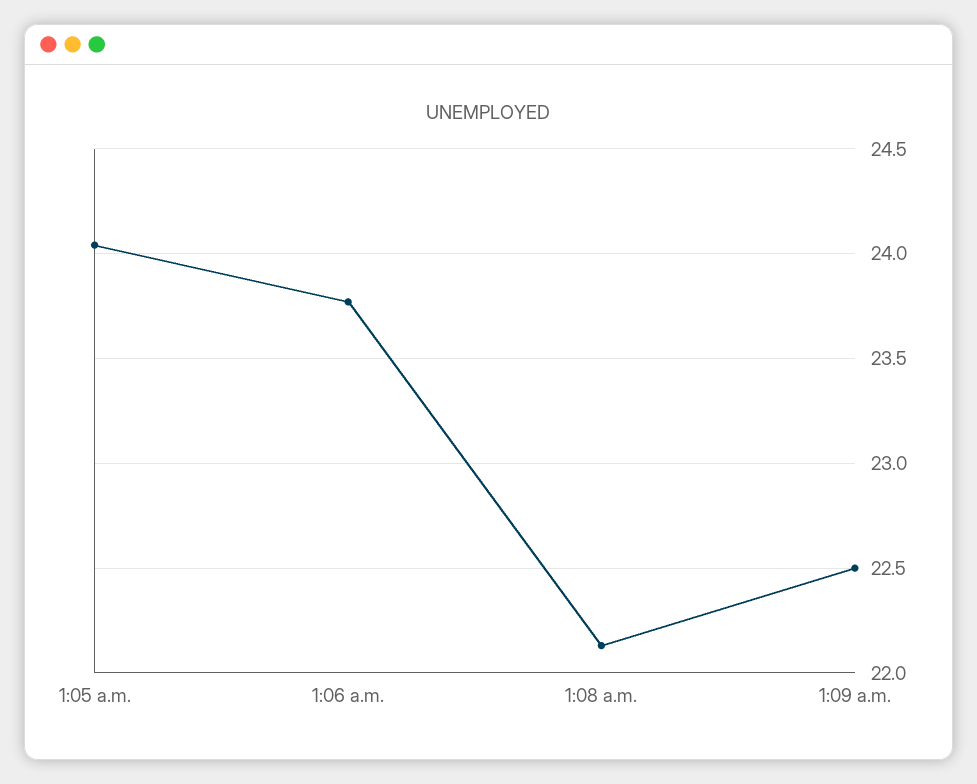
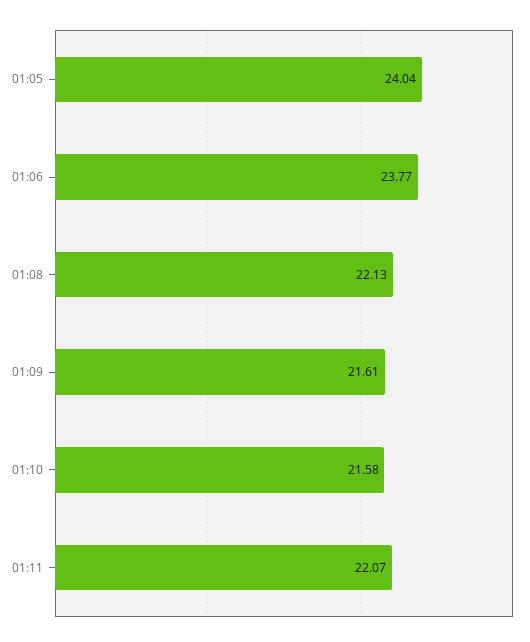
1:09 a.m.: 22.5 -> 21.61
01:10: none -> 21.58
01:11: none -> 22.07

